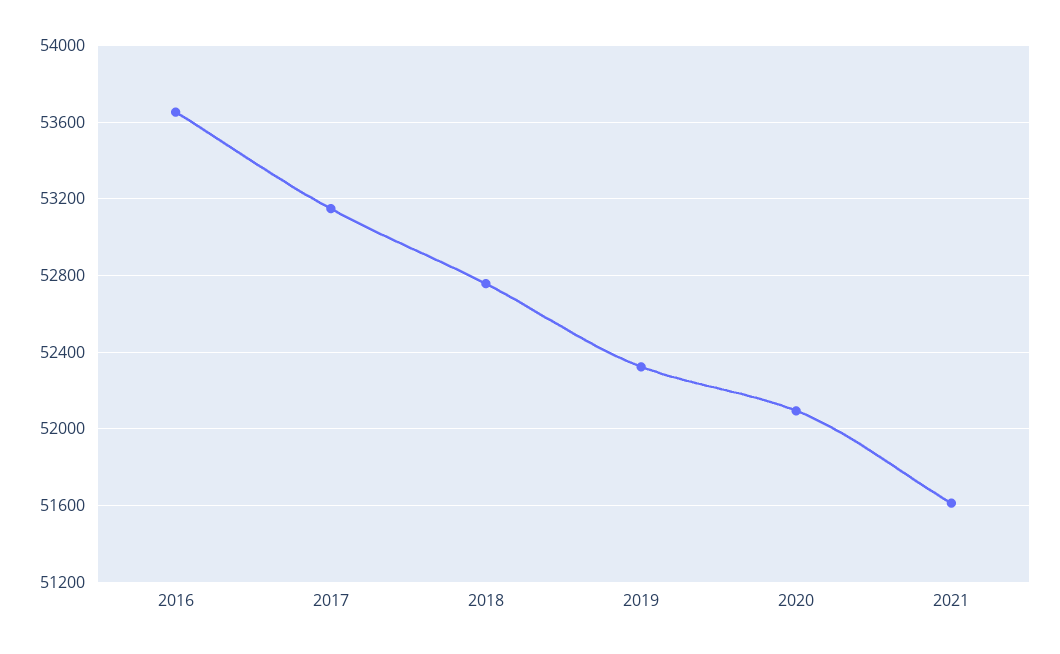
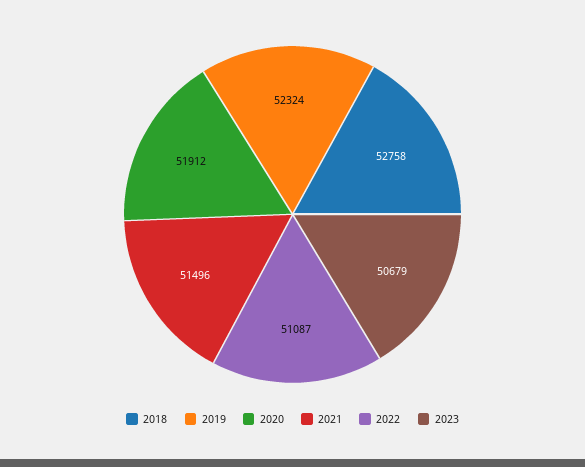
2016: 53650 -> none
2017: 53150 -> none
2020: 52100 -> 51912
2021: 51600 -> 51496
2022: none -> 51087
2023: none -> 50679

